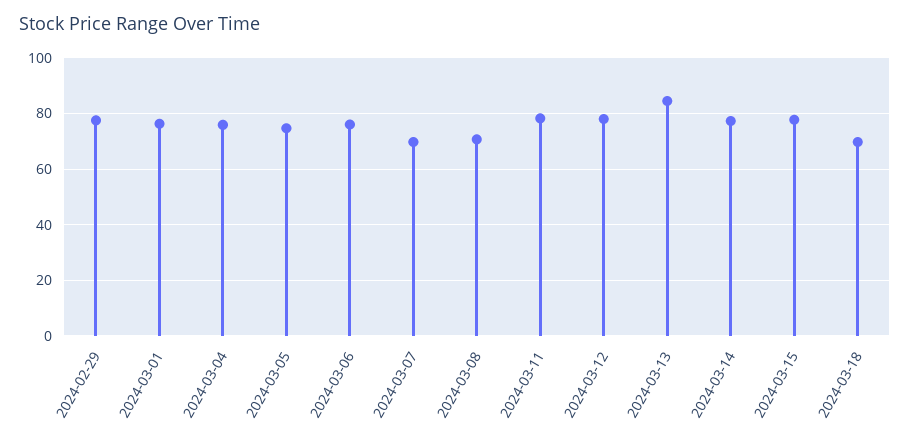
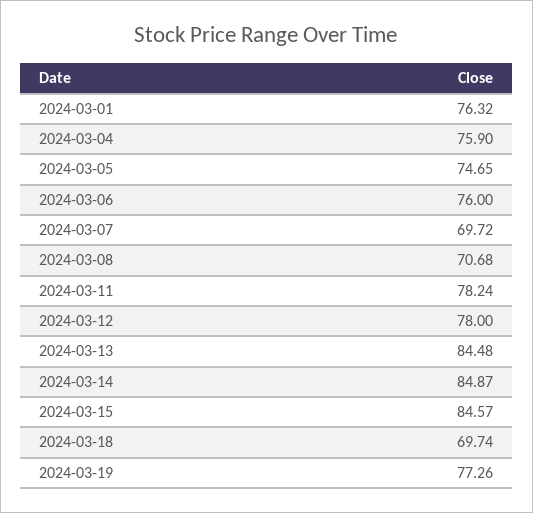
2024-02-29: 77.5 -> none
2024-03-14: 77.5 -> 84.87
2024-03-15: 77.5 -> 84.57
2024-03-19: none -> 77.26

